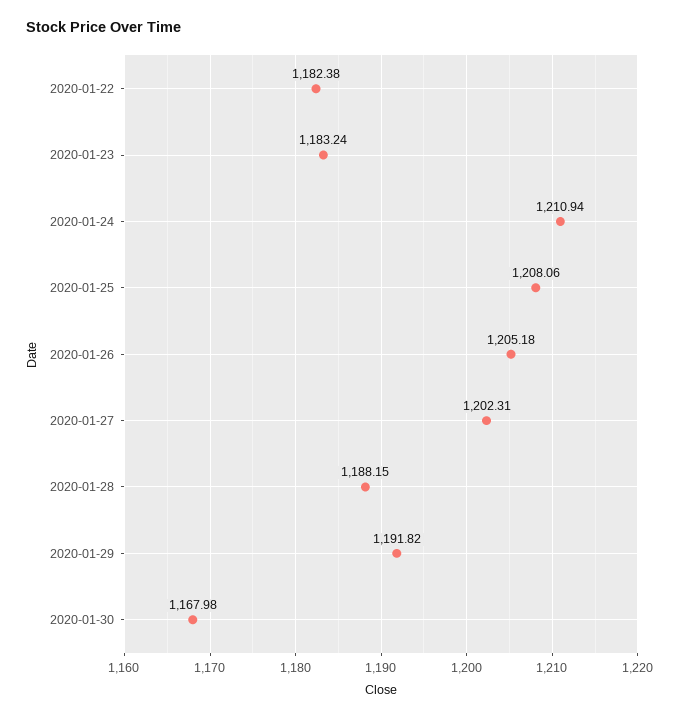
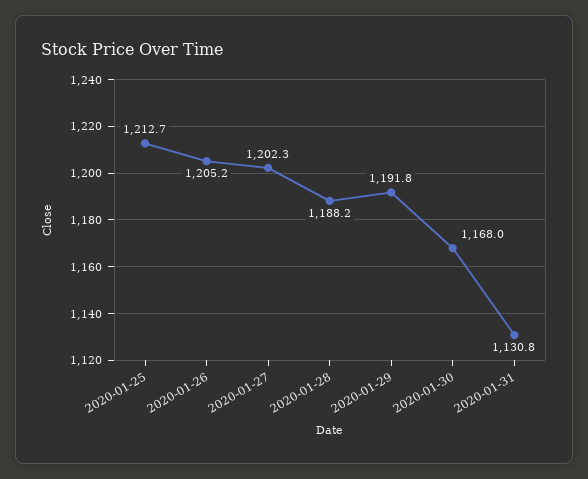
2020-01-22: 1182.38 -> none
2020-01-23: 1183.24 -> none
2020-01-24: 1210.94 -> none
2020-01-25: 1208.06 -> 1212.7
2020-01-31: none -> 1130.8

